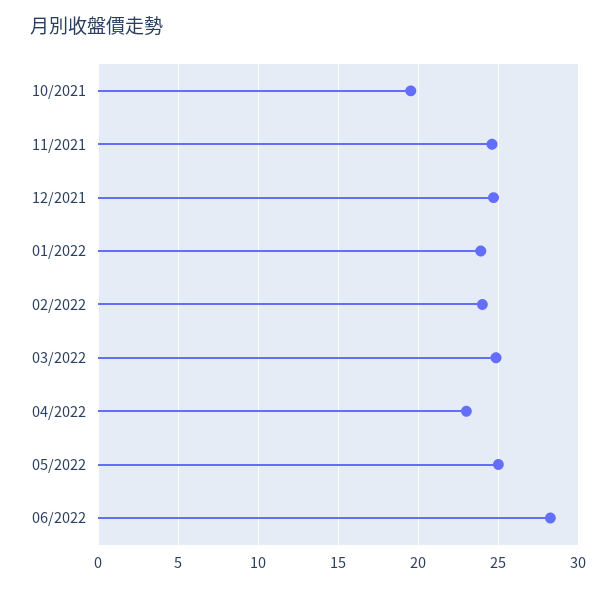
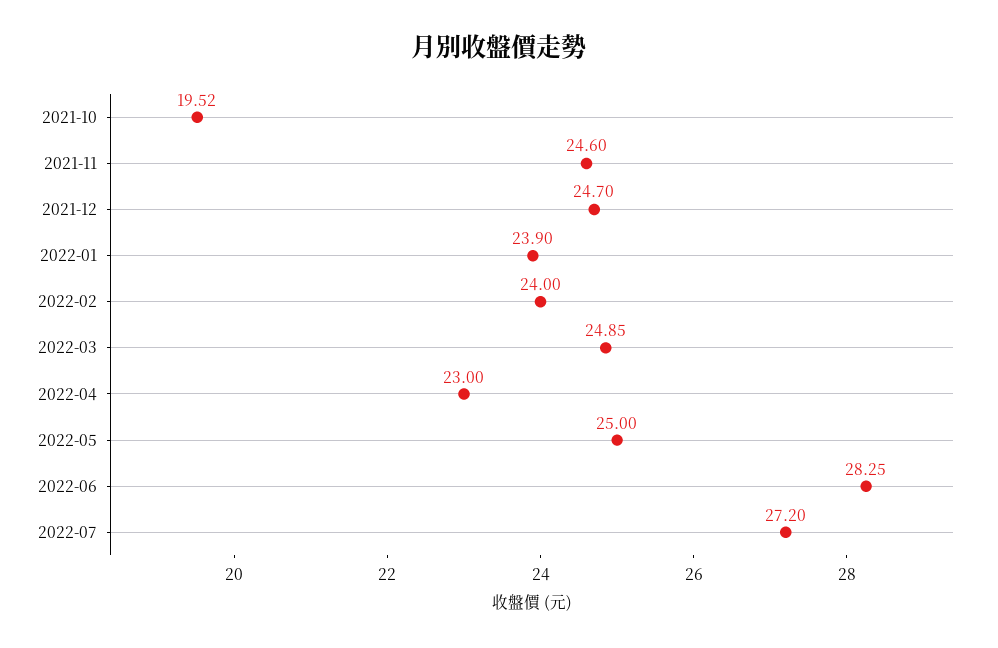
2022-07: none -> 27.2

